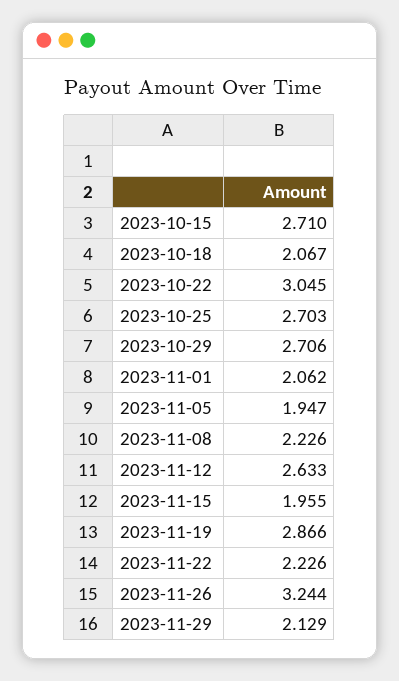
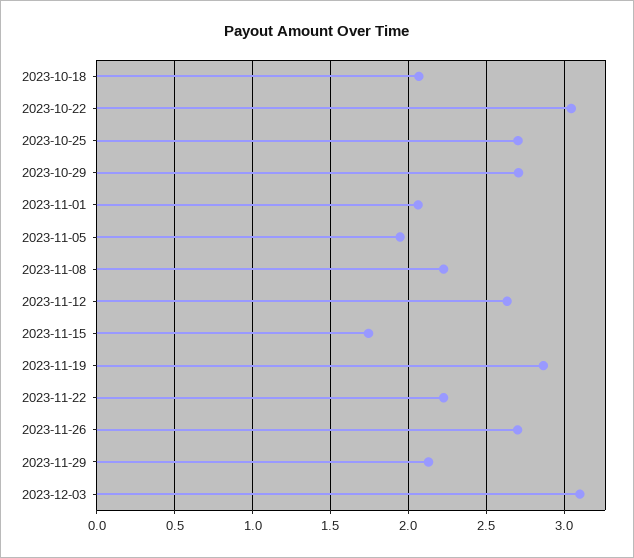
2023-10-15: 2.71 -> none
2023-11-15: 1.955 -> 1.75
2023-11-26: 3.244 -> 2.7
2023-12-03: none -> 3.1

